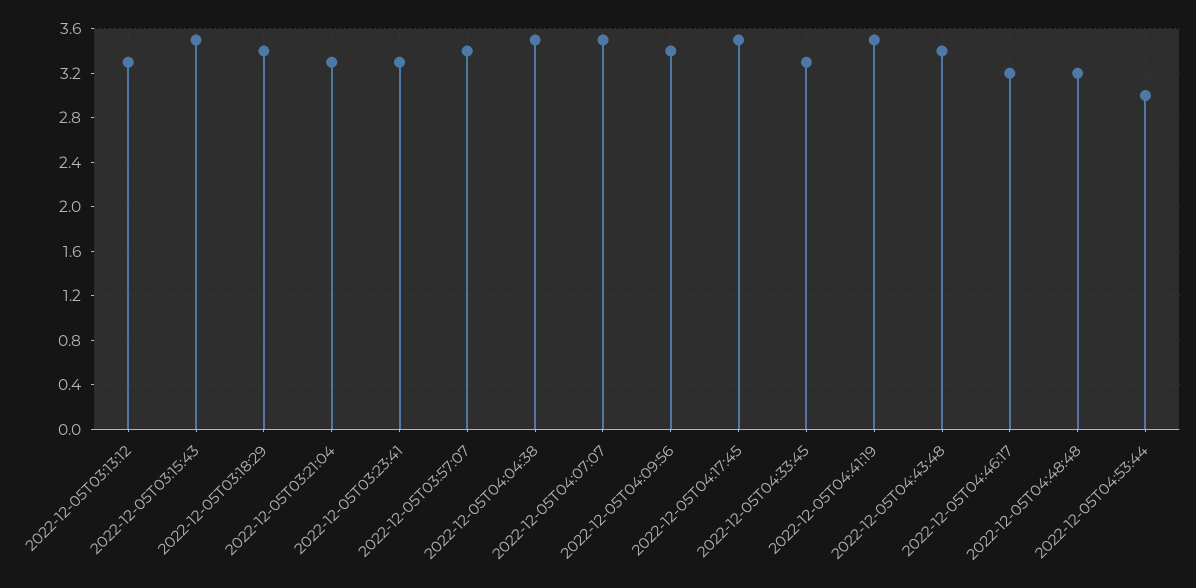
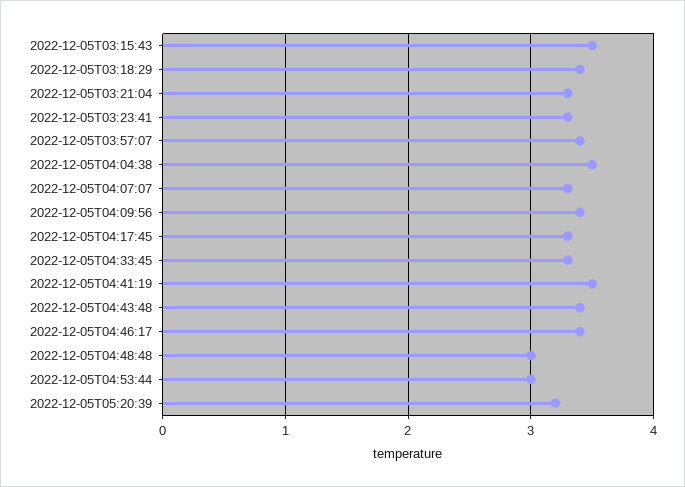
2022-12-05T03:13:12: 3.3 -> none
2022-12-05T04:07:07: 3.5 -> 3.3
2022-12-05T04:17:45: 3.5 -> 3.3
2022-12-05T04:46:17: 3.2 -> 3.4
2022-12-05T04:48:48: 3.2 -> 3
2022-12-05T05:20:39: none -> 3.2

